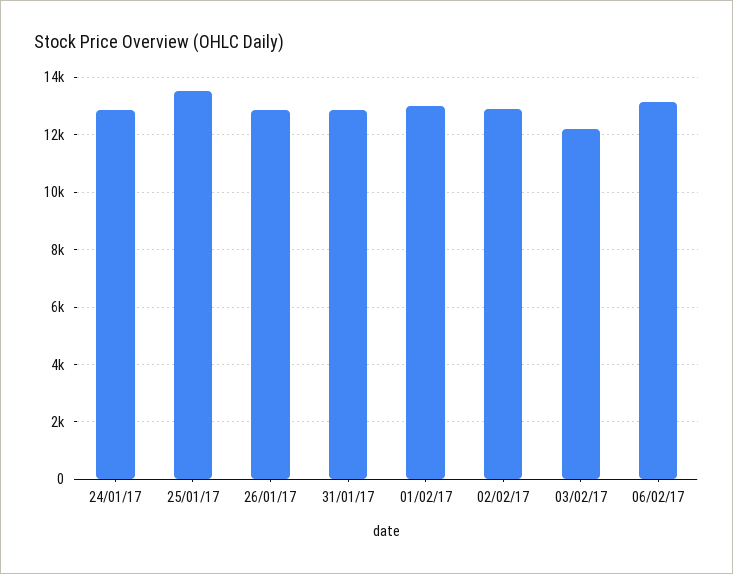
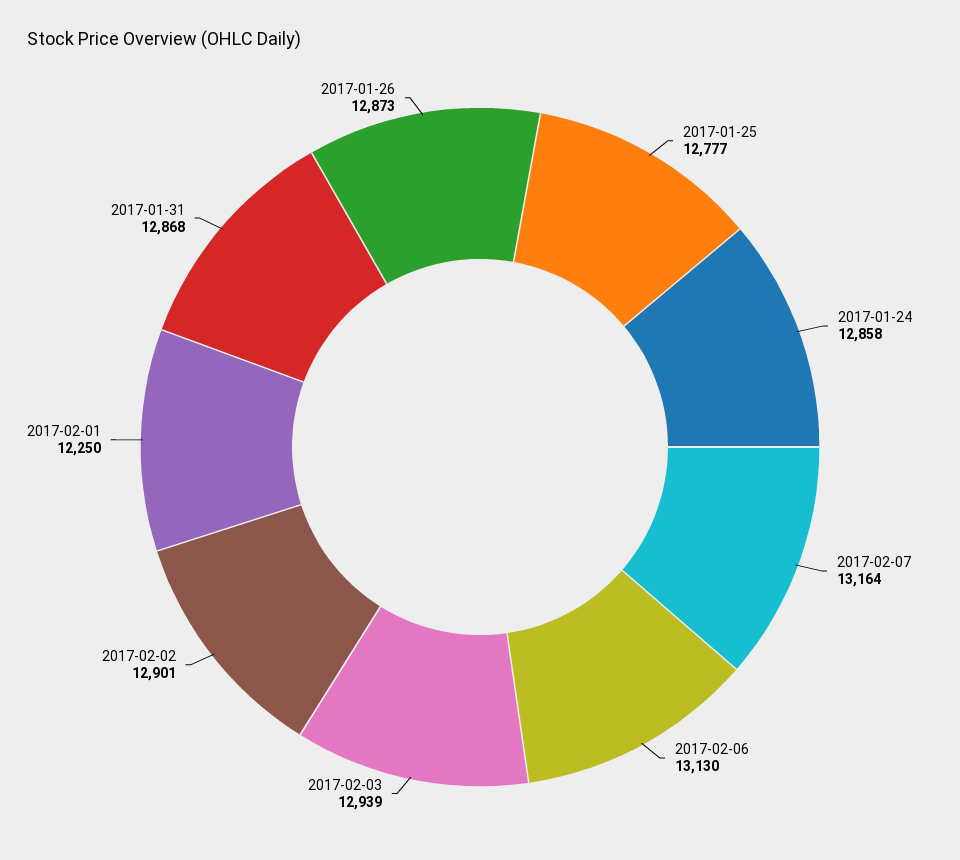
25/01/17: 13500 -> 12777
01/02/17: 13000 -> 12250
03/02/17: 12250 -> 12939
2017-02-07: none -> 13164

